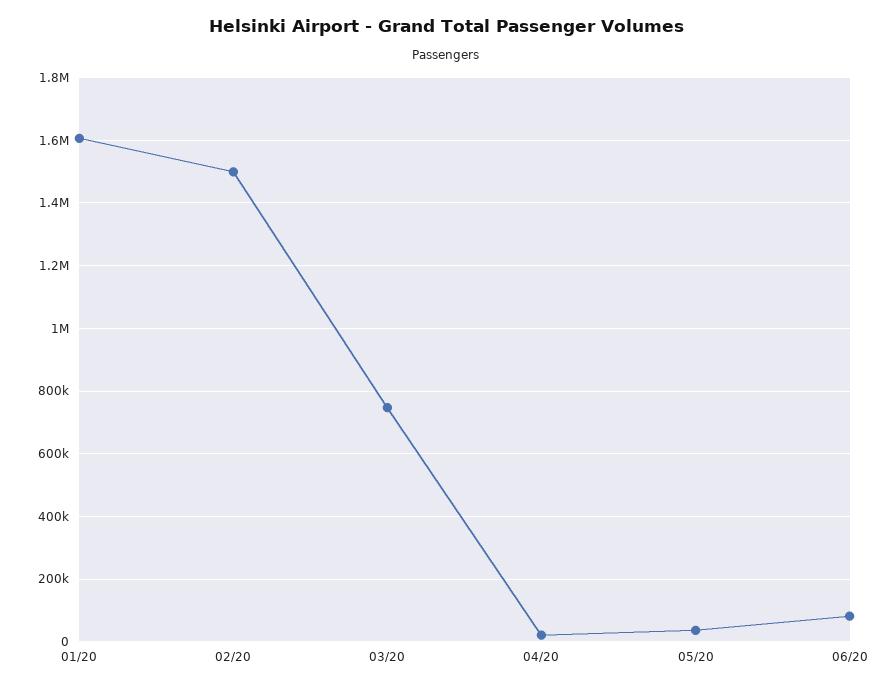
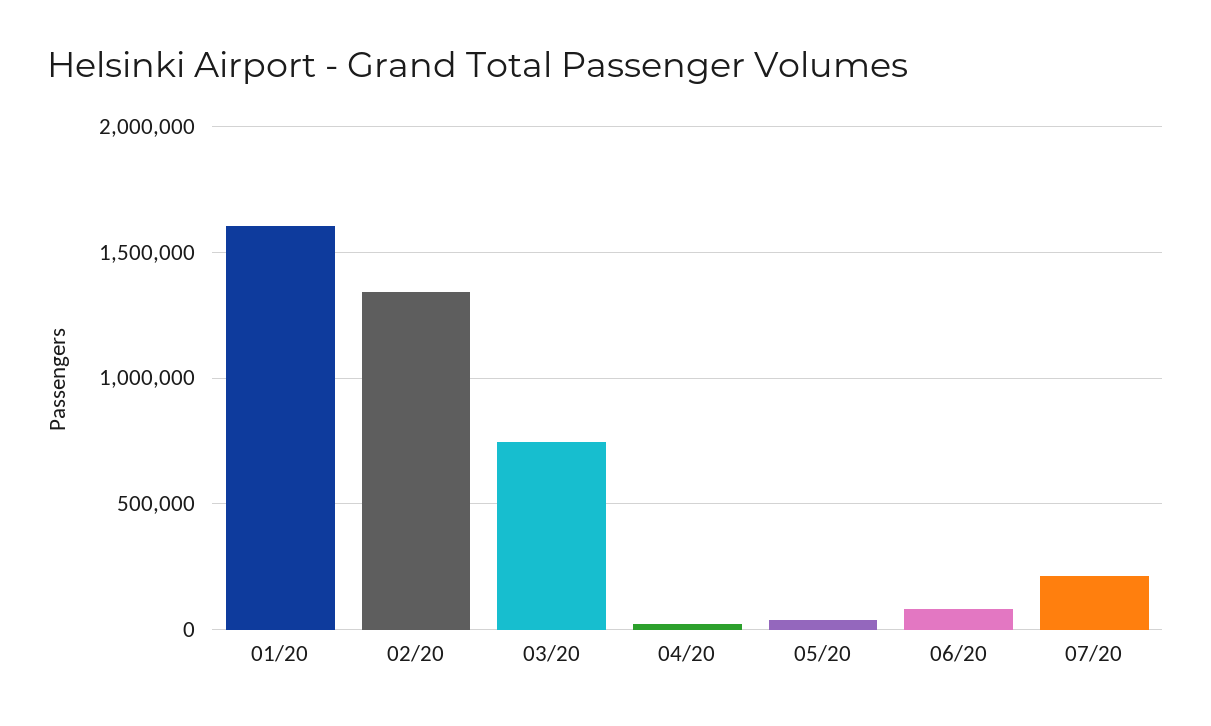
02/20: 1500000 -> 1350000
07/20: none -> 200000

